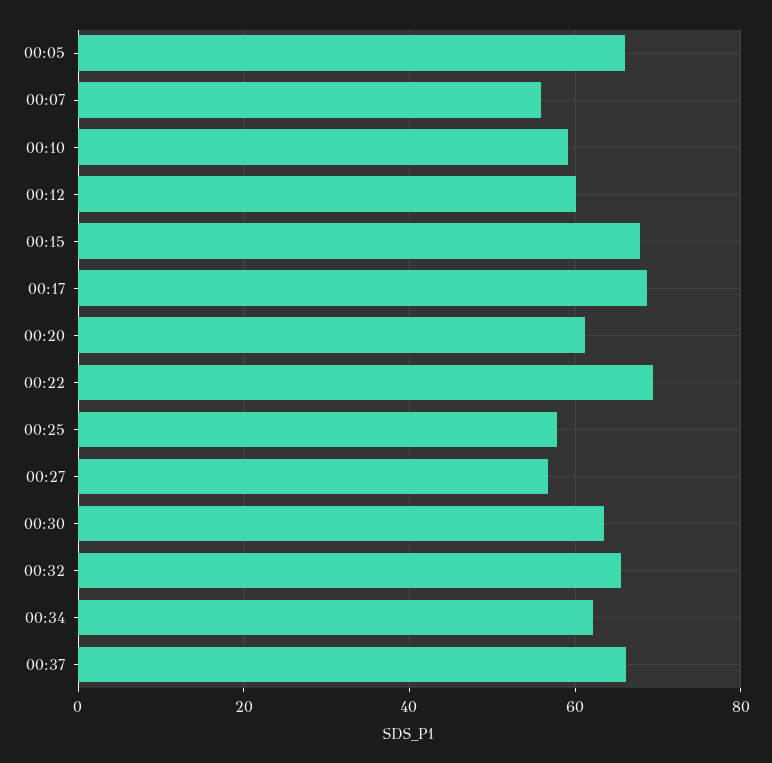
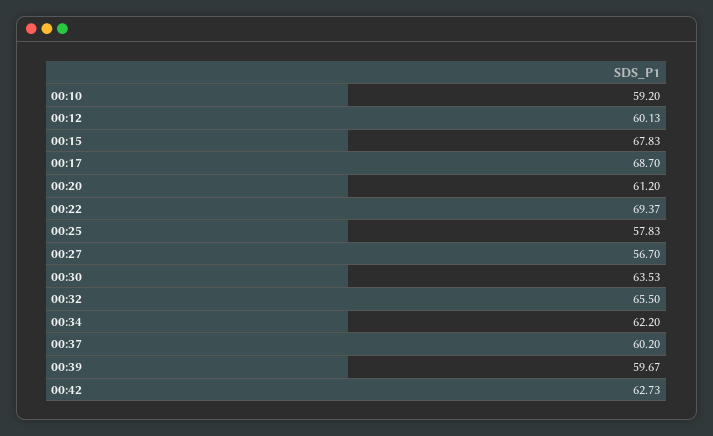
00:05: 66 -> none
00:07: 56 -> none
00:37: 66 -> 60.2
00:39: none -> 59.67
00:42: none -> 62.73

